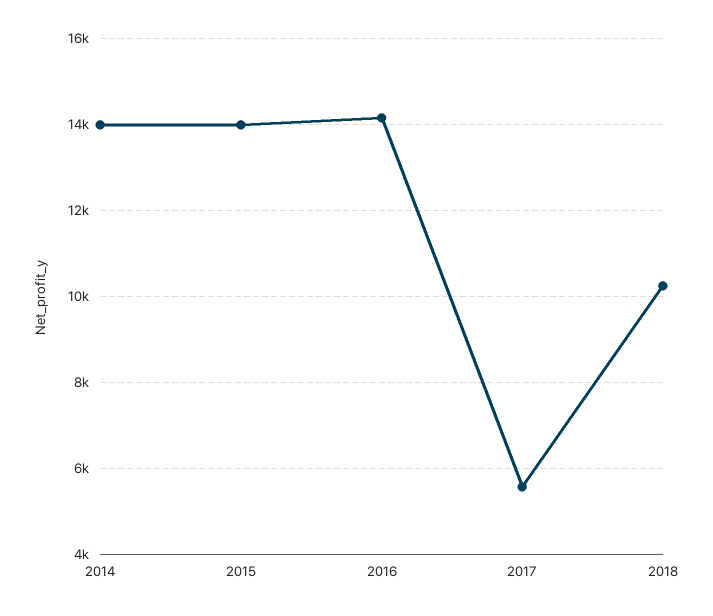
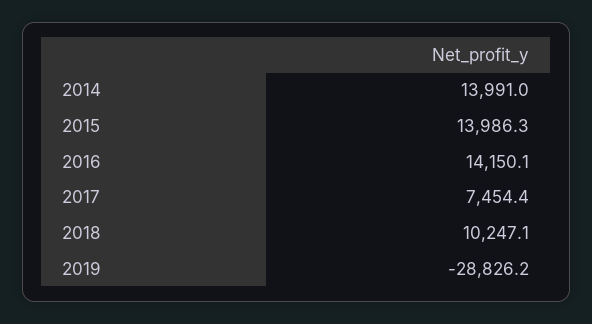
2017: 5600 -> 7454.4
2019: none -> -28826.2

